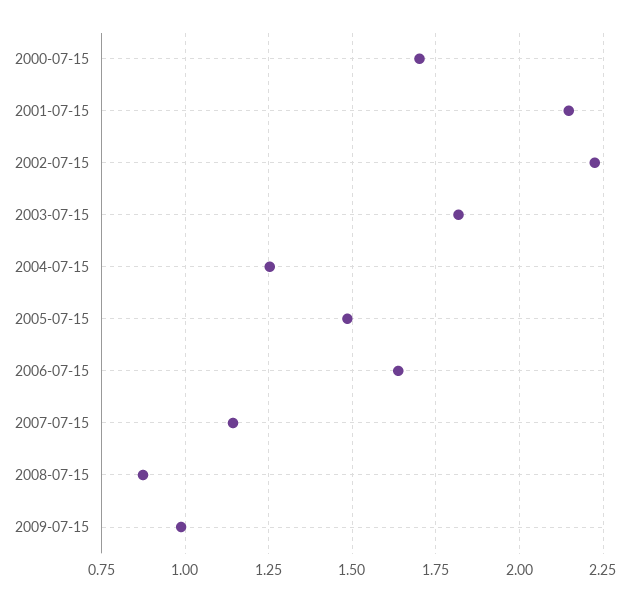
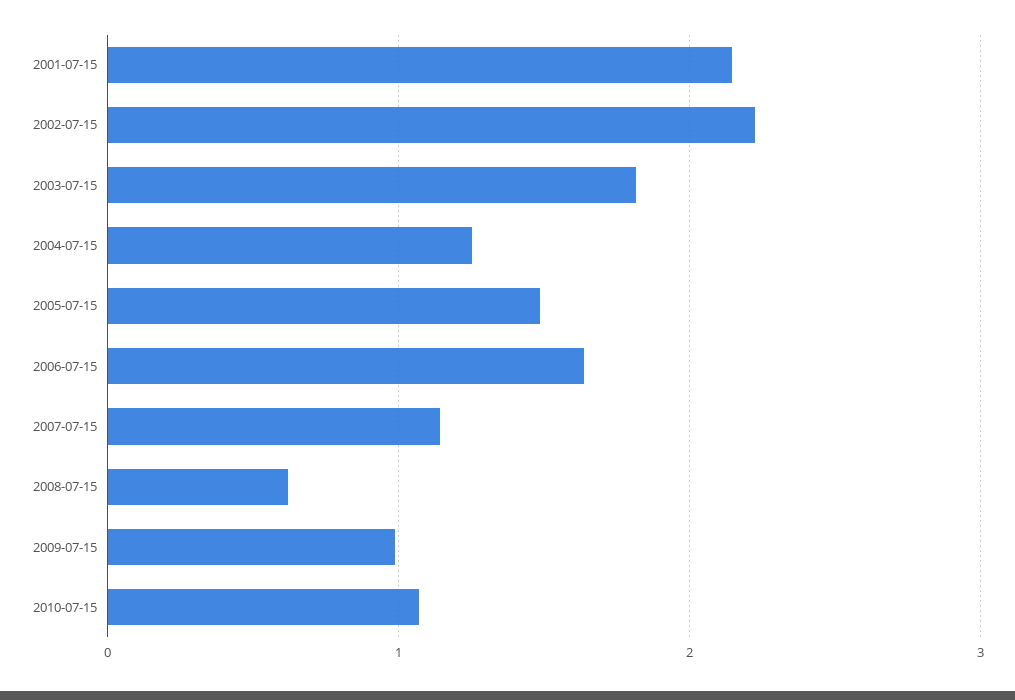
2000-07-15: 1.7 -> none
2008-07-15: 0.875 -> 0.6
2010-07-15: none -> 1.1

